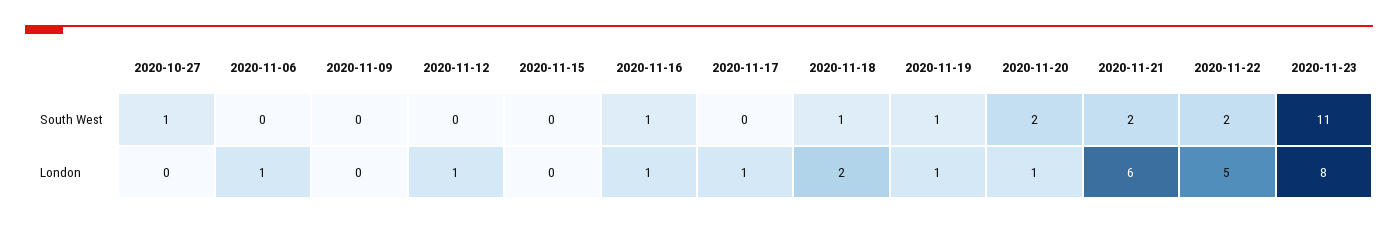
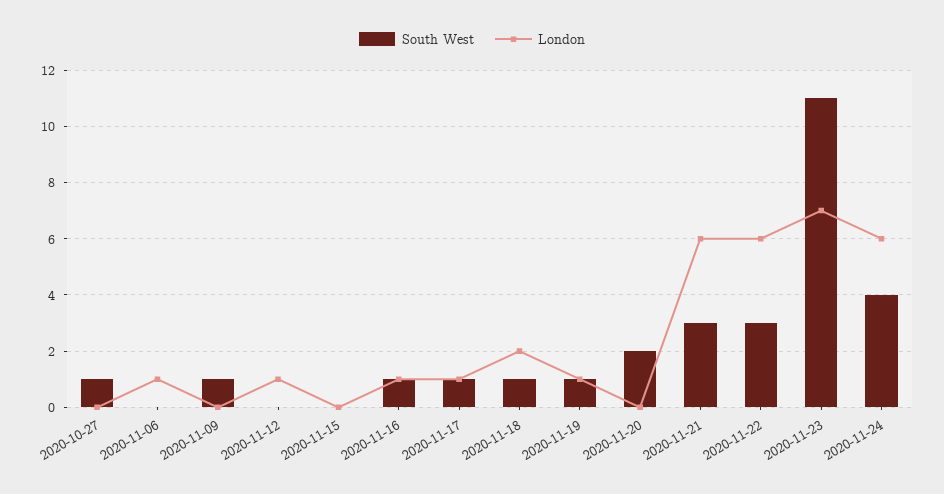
South West, 2020-11-09: 0 -> 1
South West, 2020-11-17: 0 -> 1
South West, 2020-11-21: 2 -> 3
South West, 2020-11-22: 2 -> 3
London, 2020-11-20: 1 -> 0
London, 2020-11-22: 5 -> 6
London, 2020-11-23: 8 -> 7
South West, 2020-11-24: none -> 4
London, 2020-11-24: none -> 6

